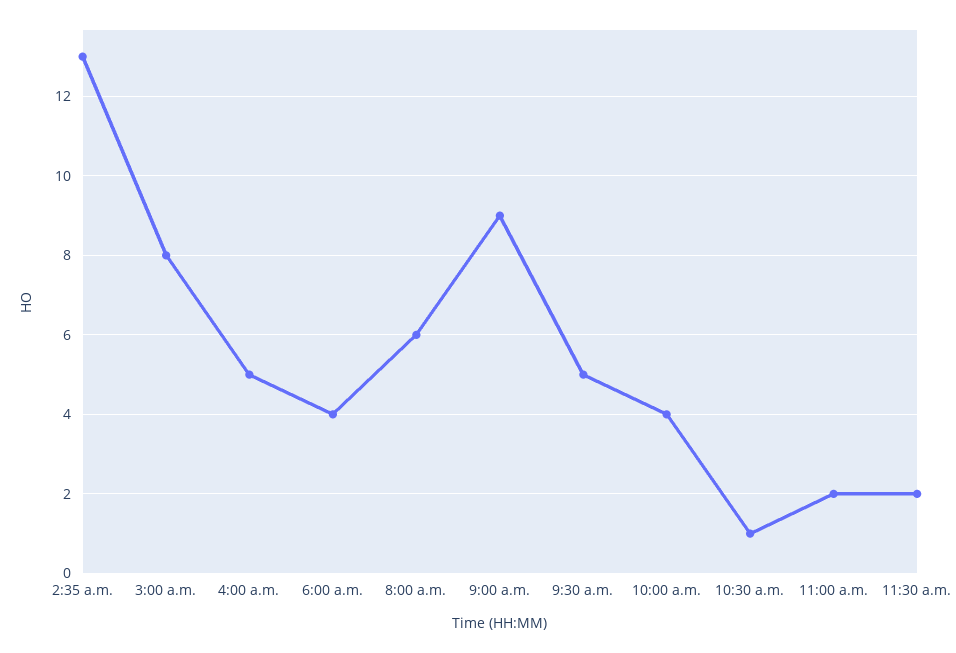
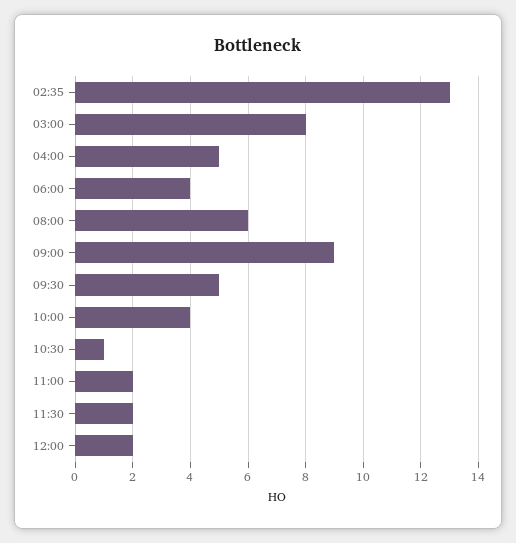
12:00: none -> 2

